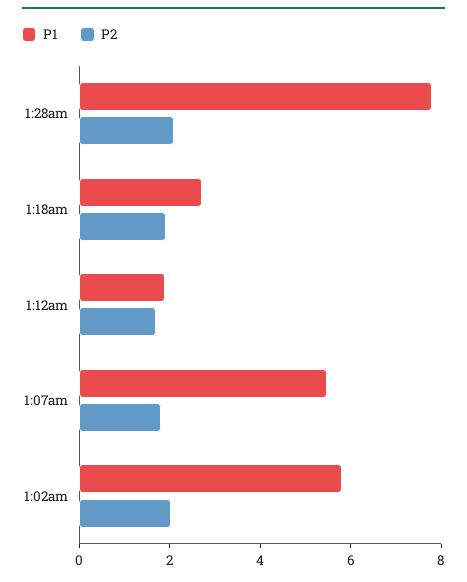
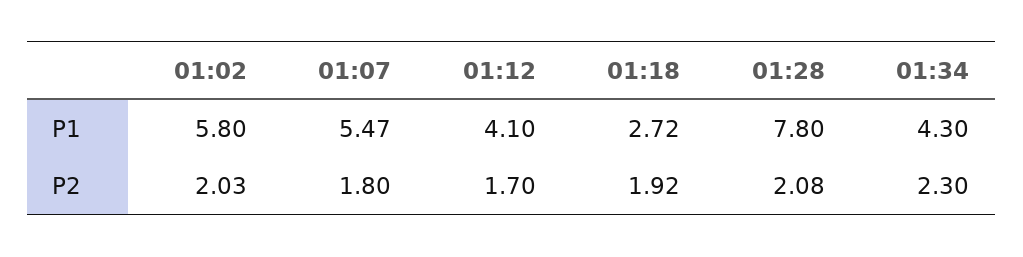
P1, 1:12am: 2 -> 4.1
P1, 01:34: none -> 4.3
P2, 01:34: none -> 2.3

